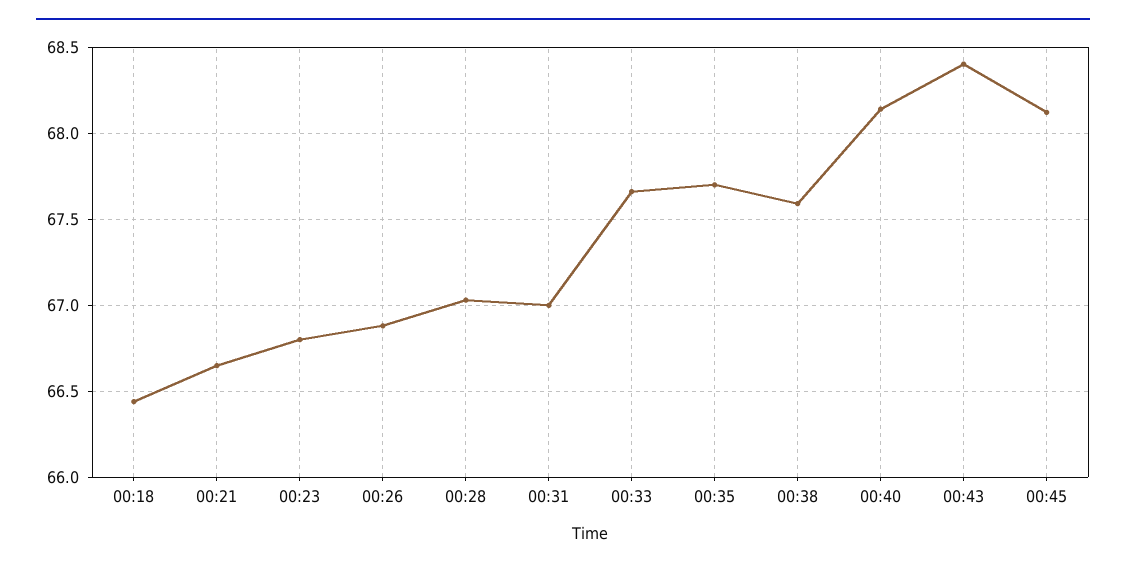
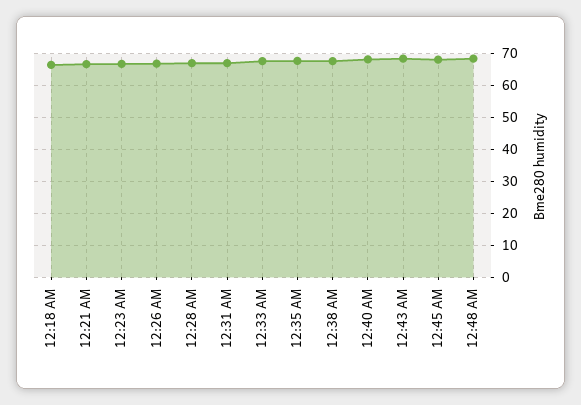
12:48 AM: none -> 68

